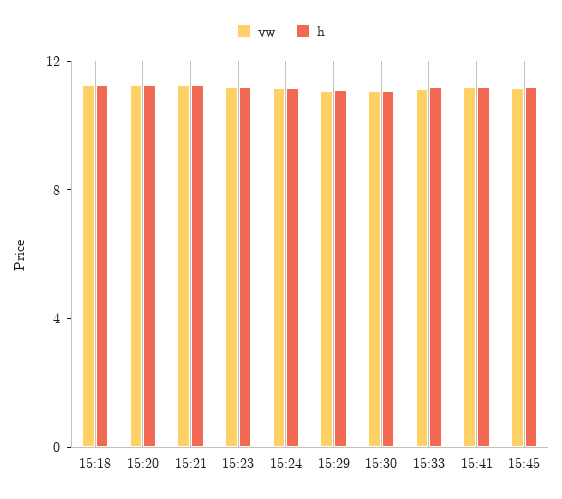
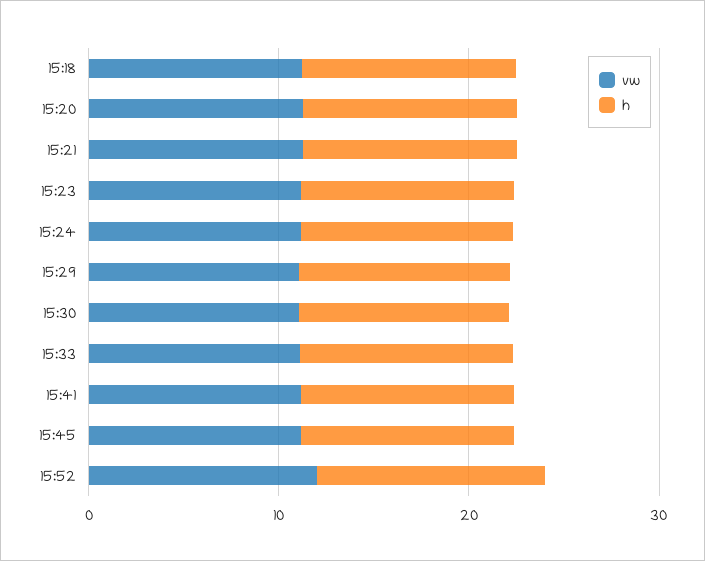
vw, 15:52: none -> 12
h, 15:52: none -> 12

